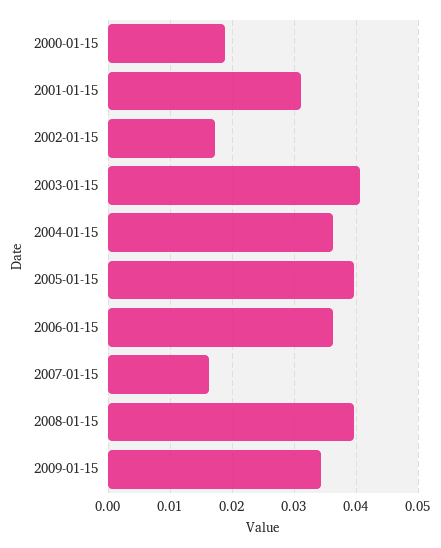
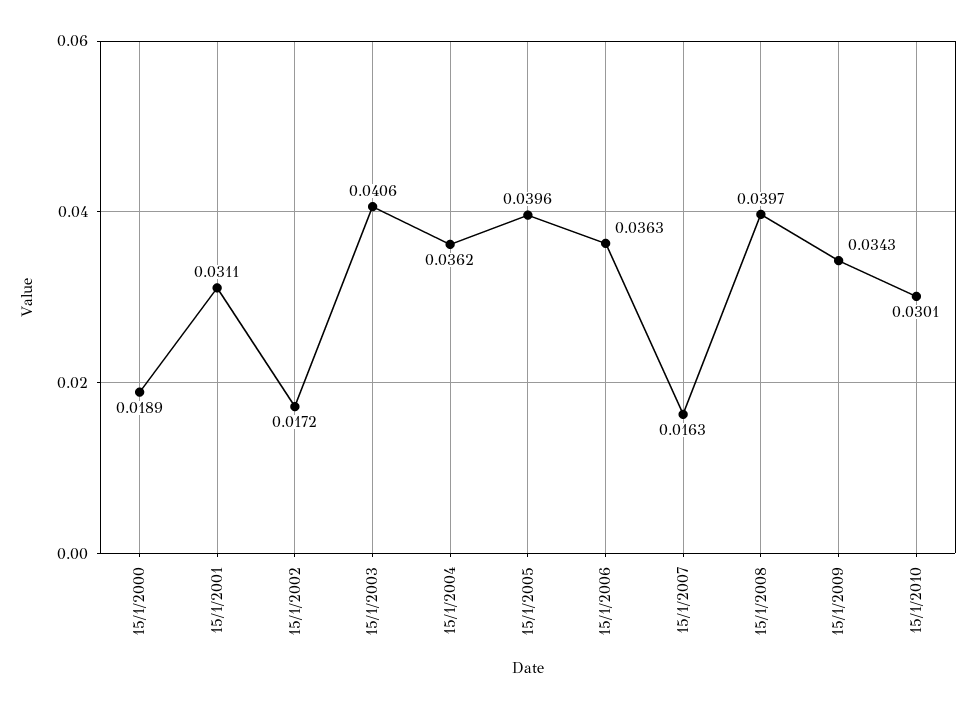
15/1/2010: none -> 0.0301

